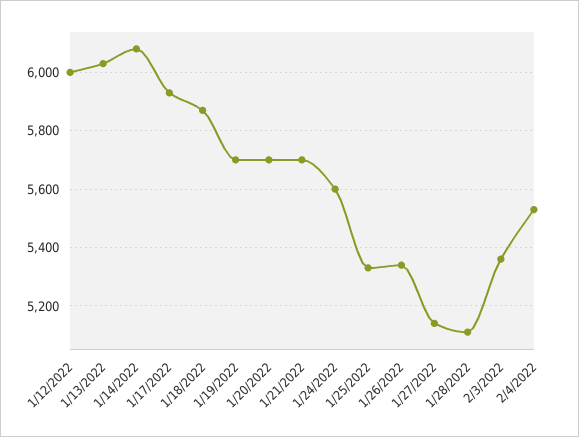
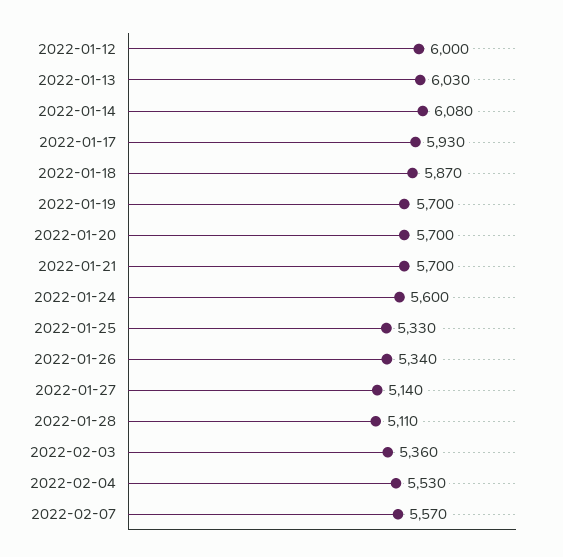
2022-02-07: none -> 5570

